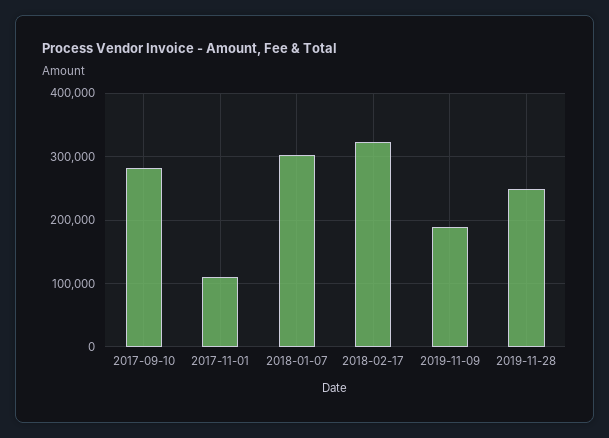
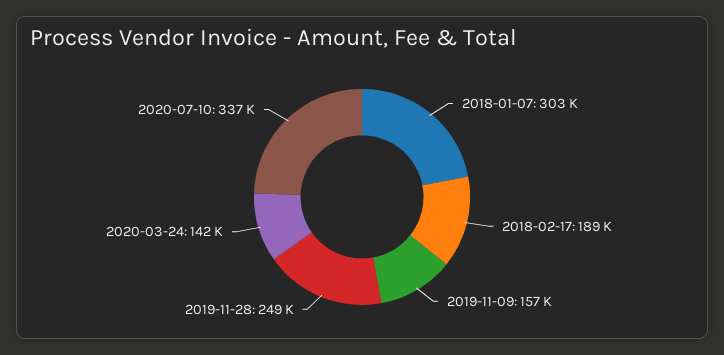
2017-09-10: 280000 -> none
2017-11-01: 110000 -> none
2018-02-17: 320000 -> 189000
2019-11-09: 190000 -> 157000
2020-03-24: none -> 142000
2020-07-10: none -> 337000

